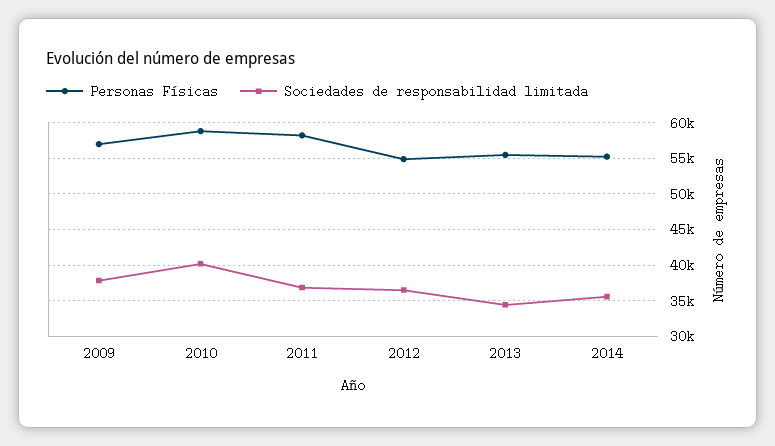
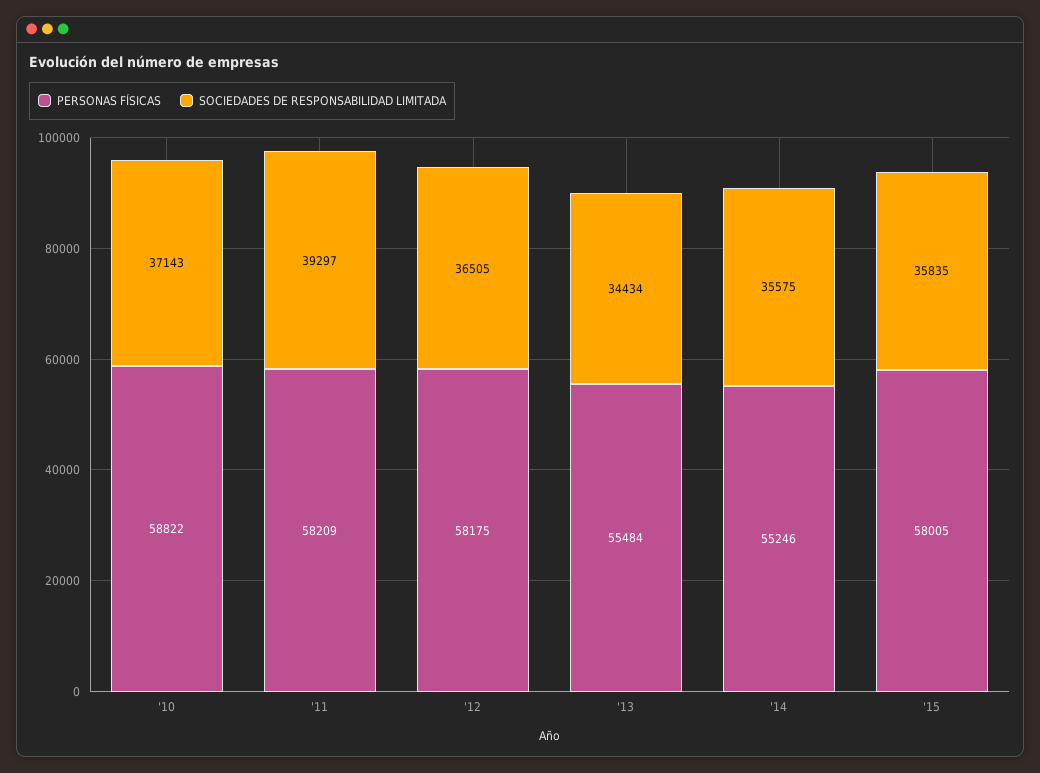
Personas Físicas, 2009: 57000 -> none
Sociedades de responsabilidad limitada, 2009: 38000 -> none
Sociedades de responsabilidad limitada, 2010: 40000 -> 37143
Sociedades de responsabilidad limitada, 2011: 37000 -> 39297
Personas Físicas, 2012: 55000 -> 58175
Personas Físicas, '15: none -> 58005
Sociedades de responsabilidad limitada, '15: none -> 35835

